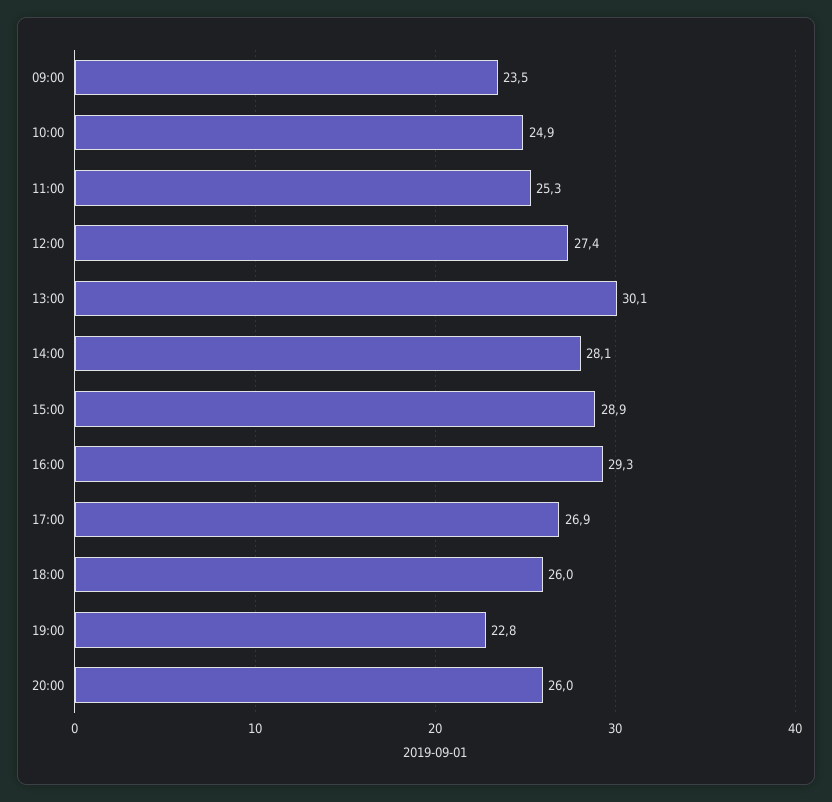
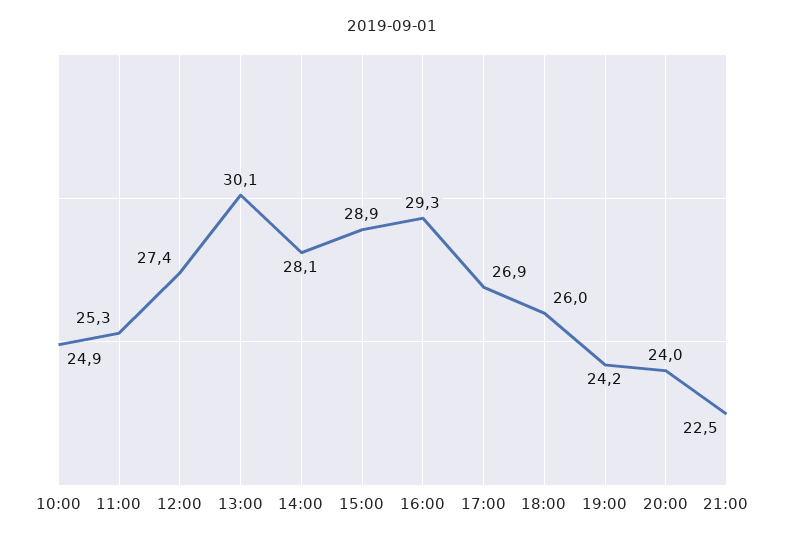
09:00: 23.5 -> none
19:00: 22.8 -> 24.2
20:00: 26 -> 24
21:00: none -> 22.5

